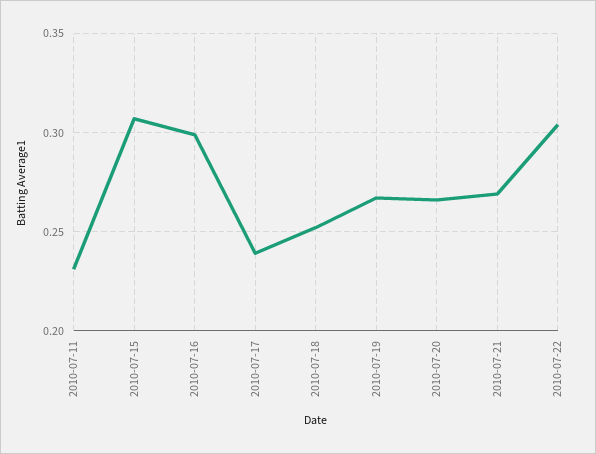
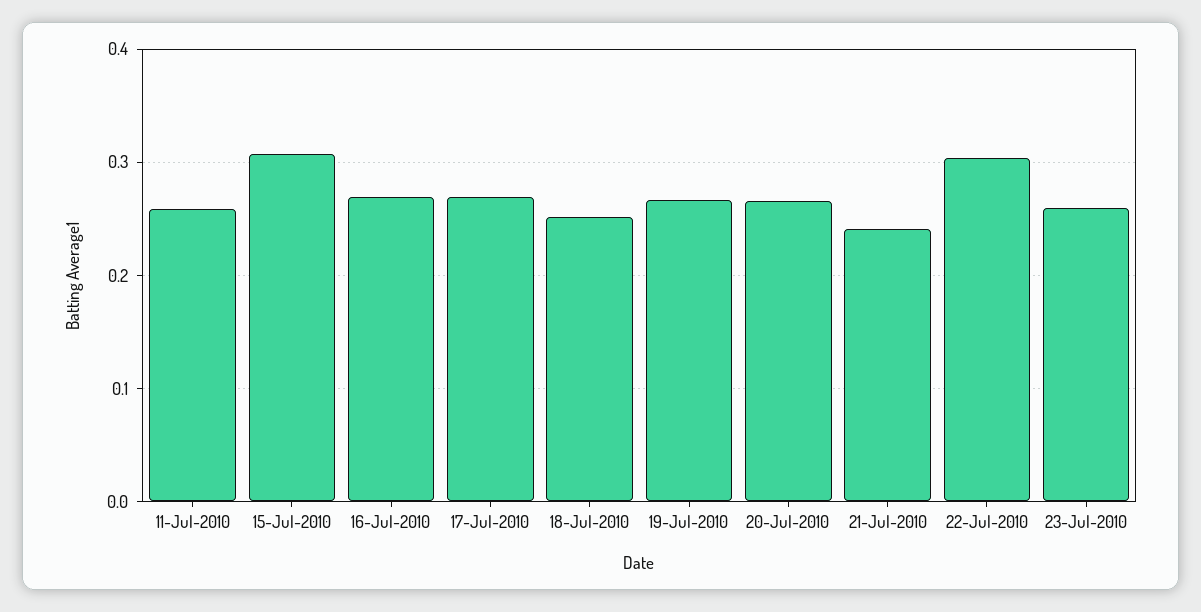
2010-07-11: 0.23 -> 0.26
2010-07-16: 0.3 -> 0.27
2010-07-17: 0.24 -> 0.27
2010-07-21: 0.27 -> 0.24
23-Jul-2010: none -> 0.26

